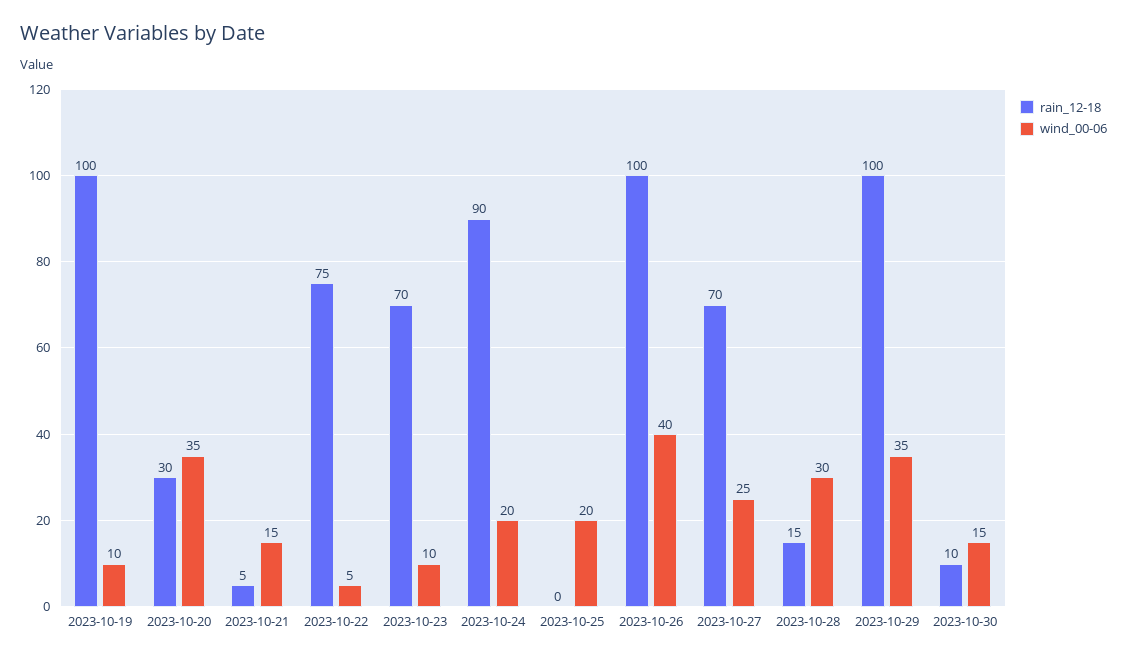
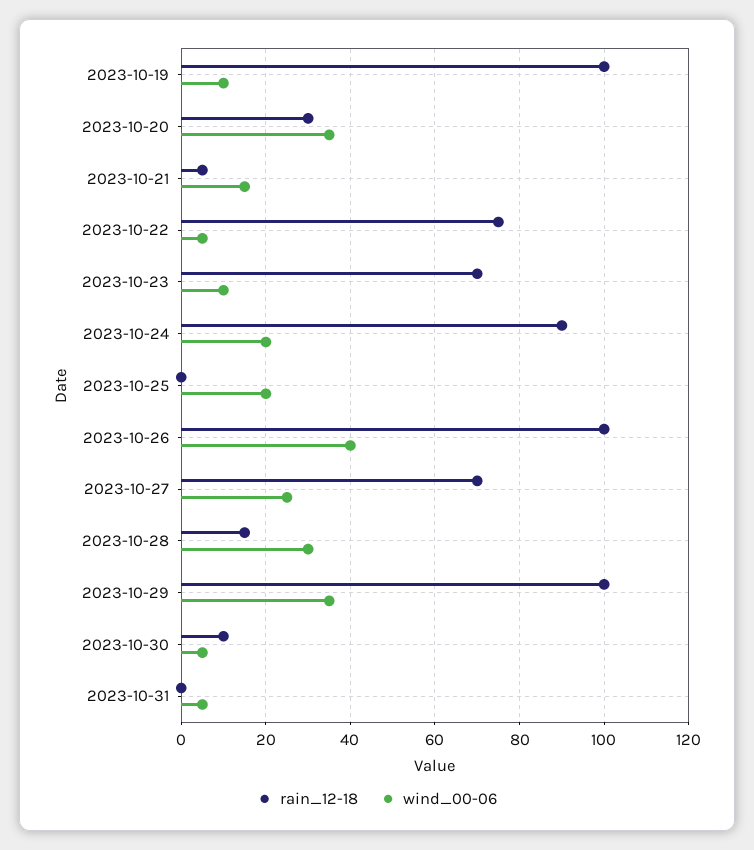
wind_00-06, 2023-10-30: 15 -> 5
rain_12-18, 2023-10-31: none -> 0
wind_00-06, 2023-10-31: none -> 5

